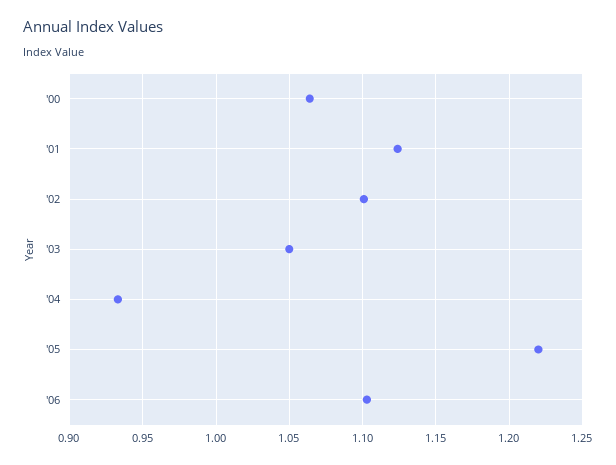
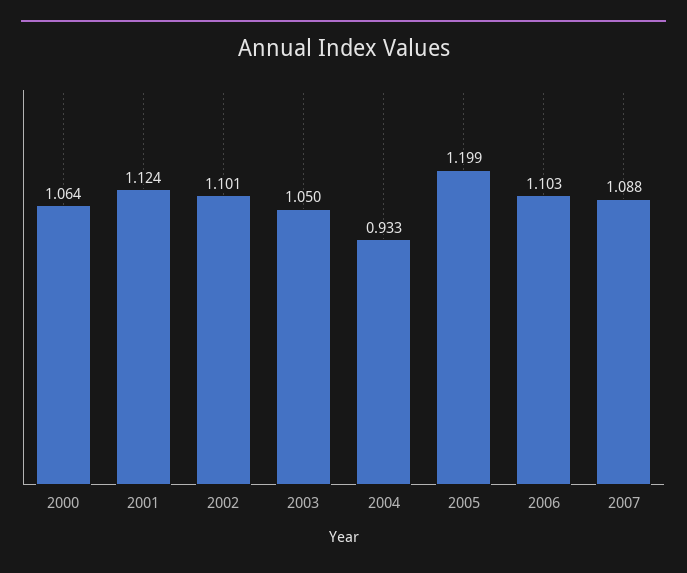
'05: 1.22 -> 1.199
2007: none -> 1.088

